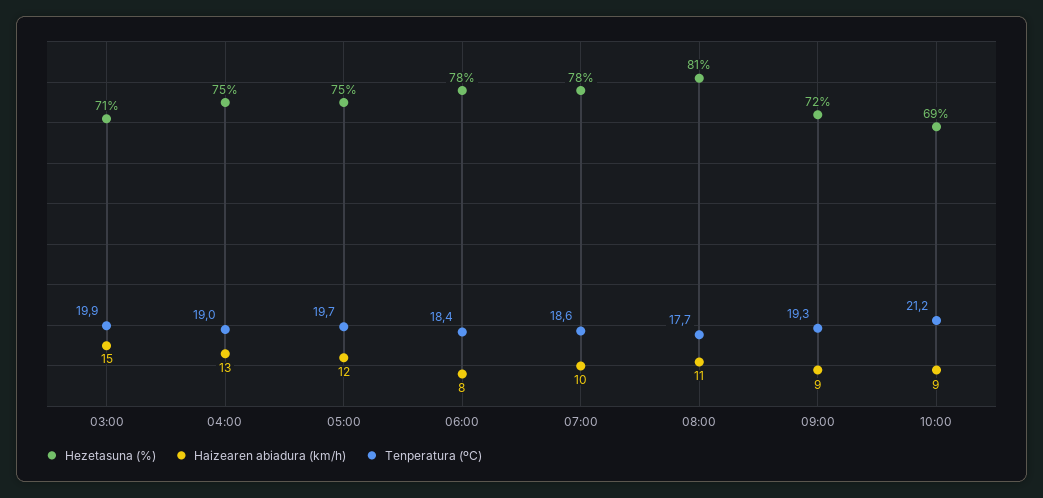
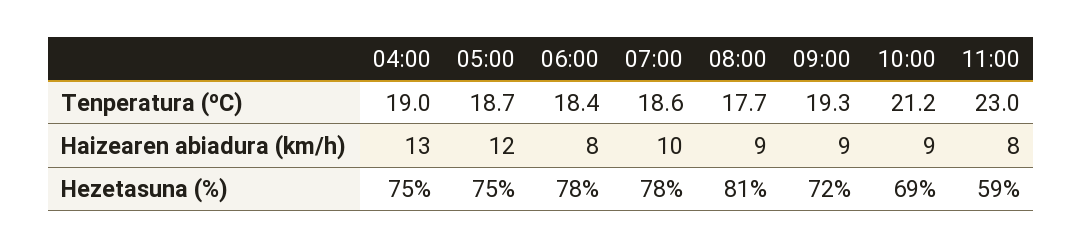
Hezetasuna (%), 03:00: 71 -> none
Haizearen abiadura (km/h), 03:00: 15 -> none
Tenperatura (ºC), 03:00: 19.9 -> none
Tenperatura (ºC), 05:00: 19.7 -> 18.7
Haizearen abiadura (km/h), 08:00: 11 -> 9
Tenperatura (ºC), 11:00: none -> 23
Haizearen abiadura (km/h), 11:00: none -> 8
Hezetasuna (%), 11:00: none -> 59

